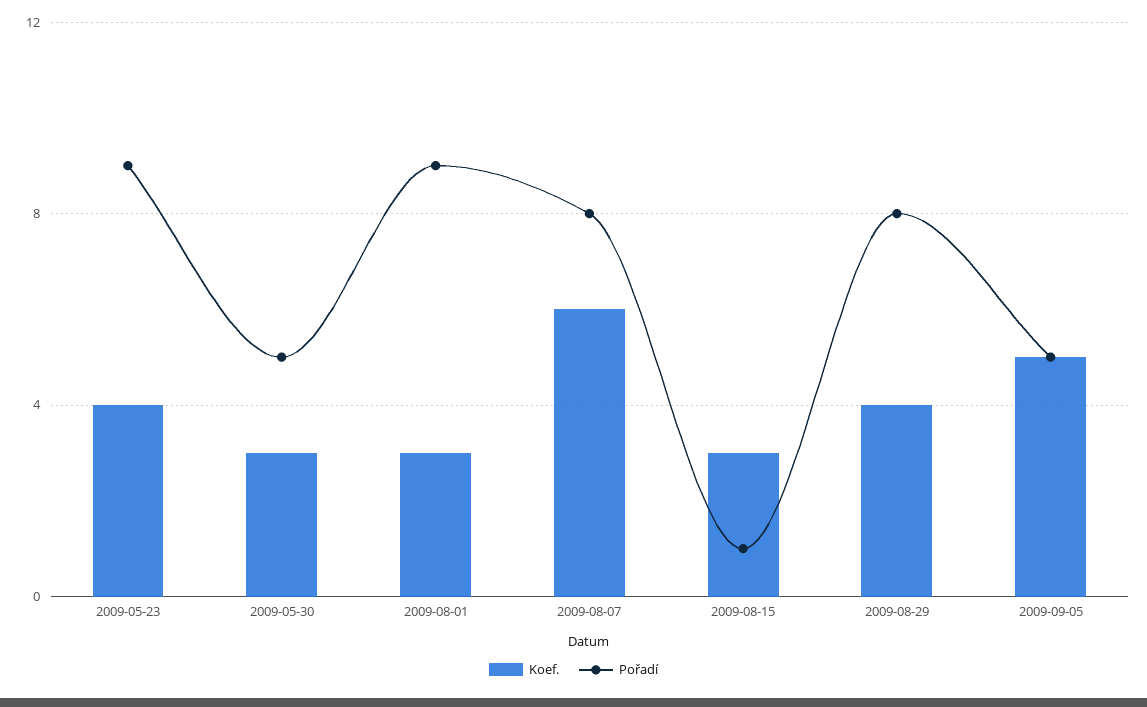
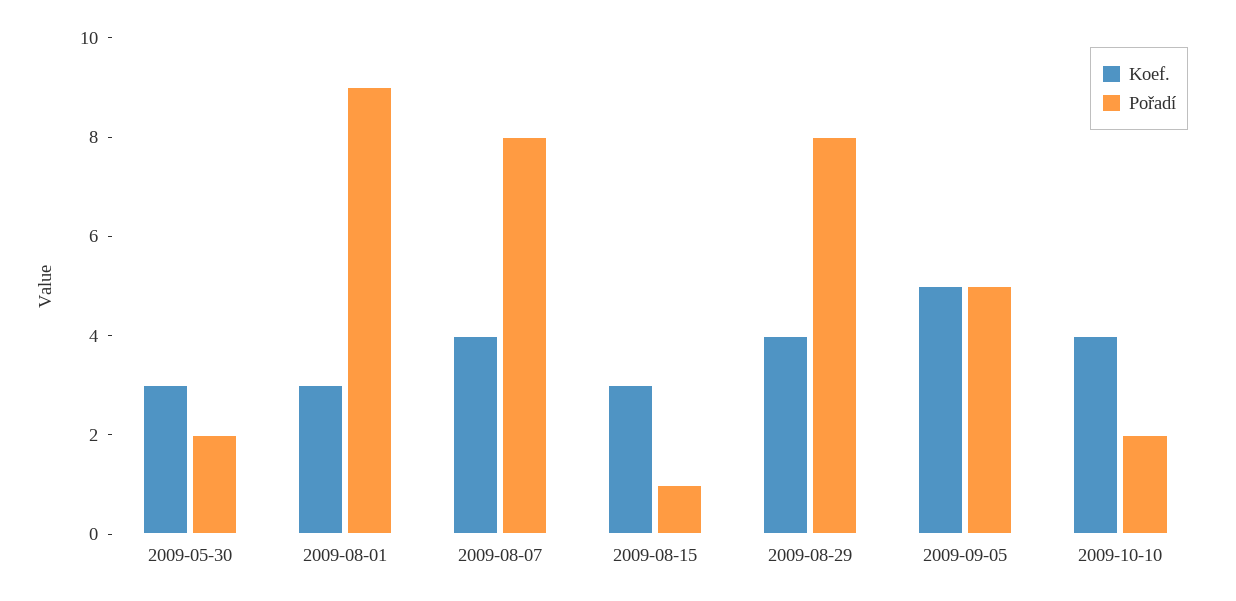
Koef., 2009-05-23: 4 -> none
Pořadí, 2009-05-23: 9 -> none
Pořadí, 2009-05-30: 5 -> 2
Koef., 2009-08-07: 6 -> 4
Koef., 2009-10-10: none -> 4
Pořadí, 2009-10-10: none -> 2

